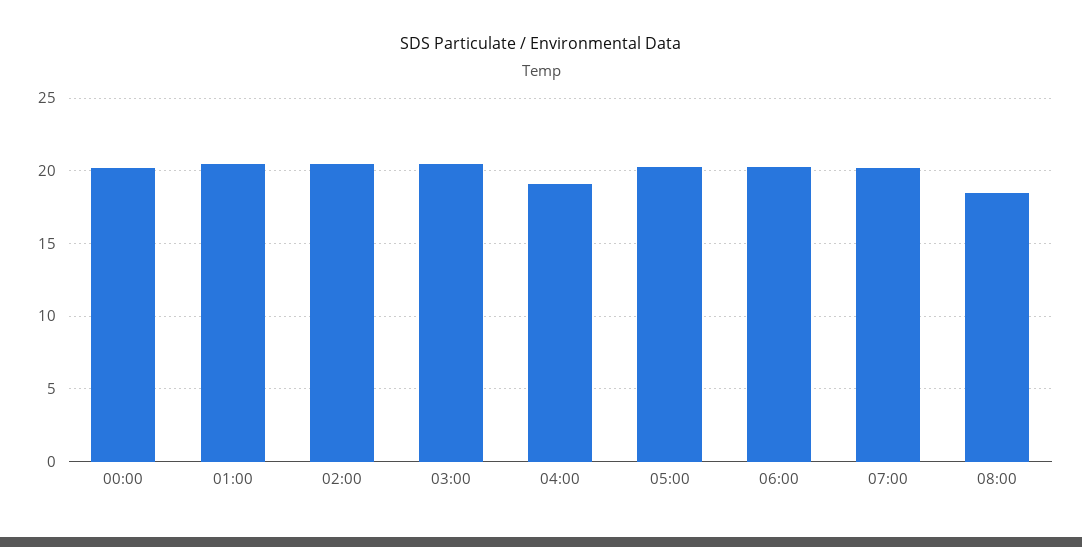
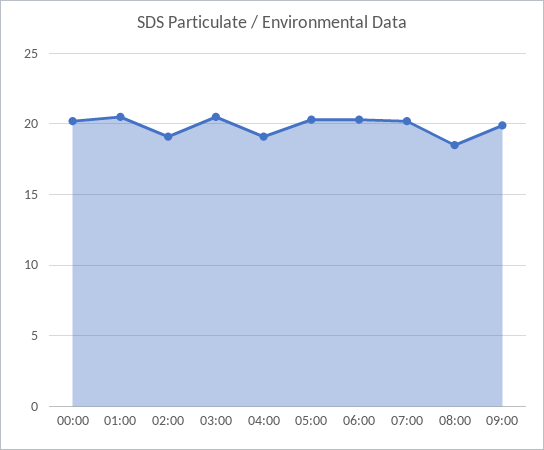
02:00: 20.5 -> 19
09:00: none -> 20

